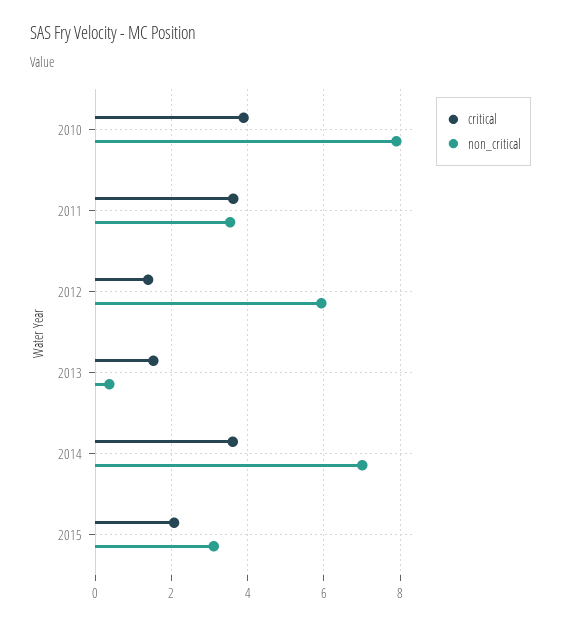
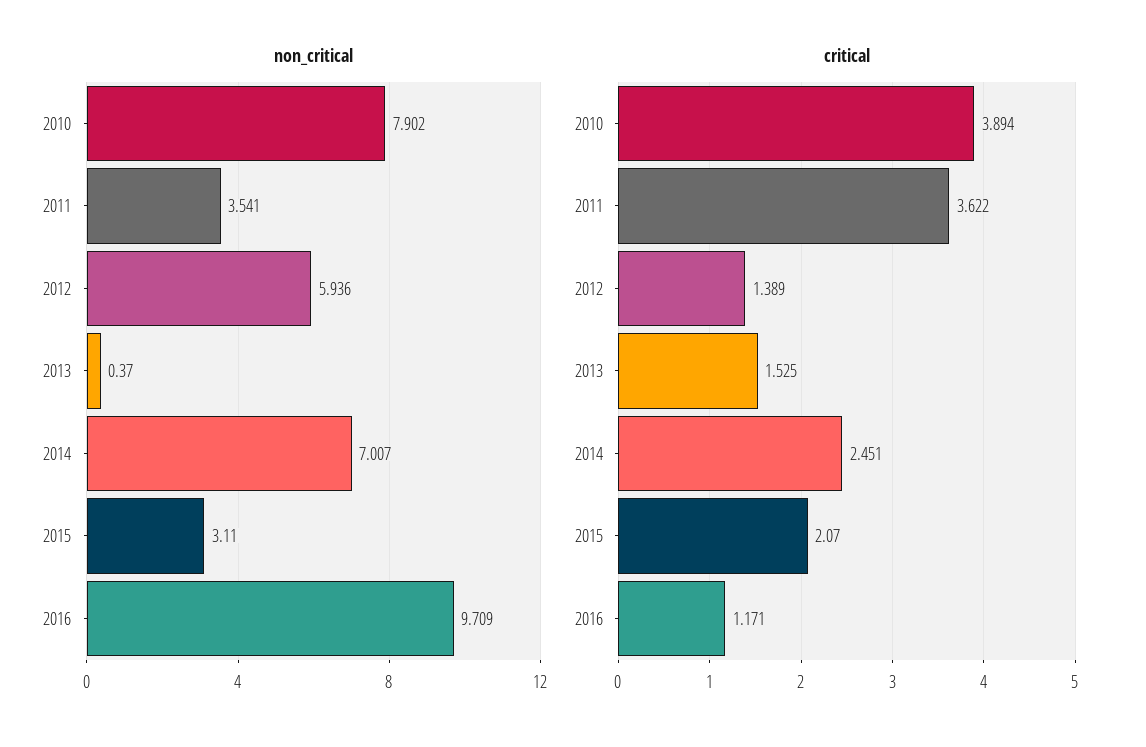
critical, 2014: 3.6 -> 2.451
non_critical, 2016: none -> 9.709
critical, 2016: none -> 1.171

